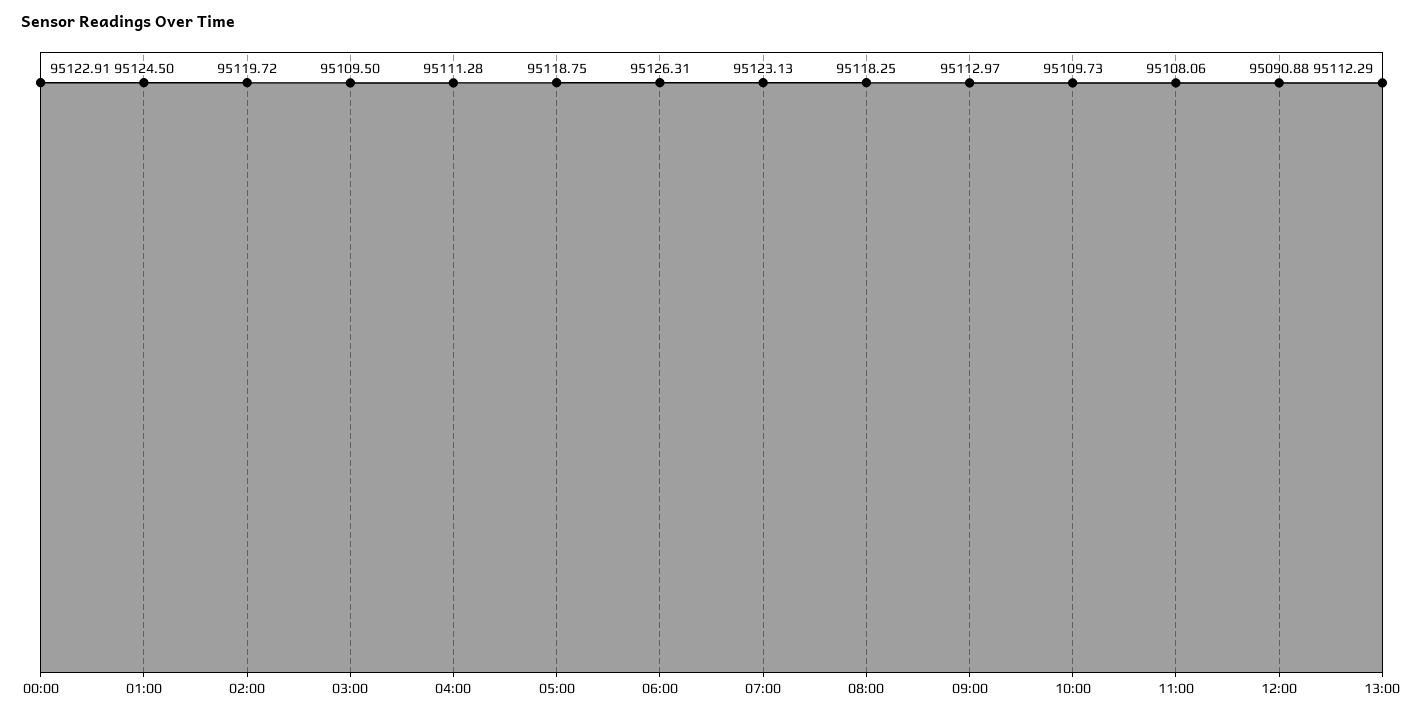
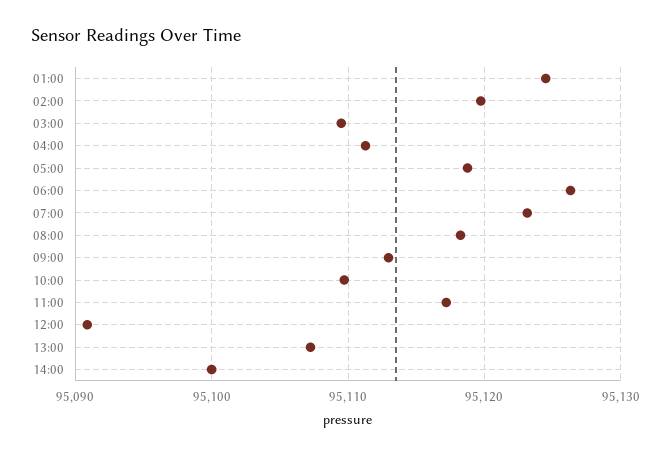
00:00: 95122.91 -> none
11:00: 95108.06 -> 95117
13:00: 95112.29 -> 95107
14:00: none -> 95100

